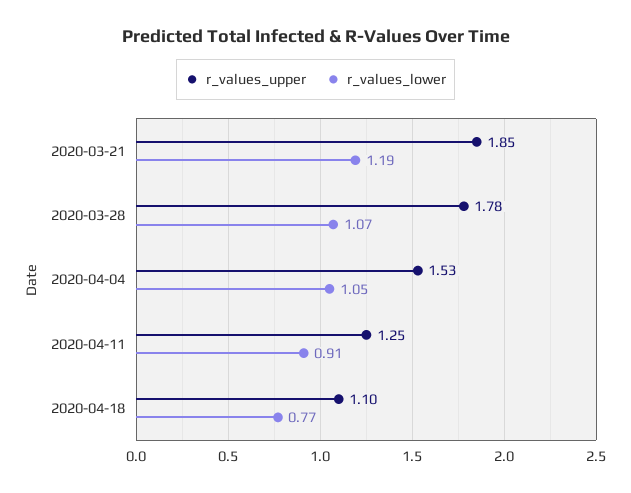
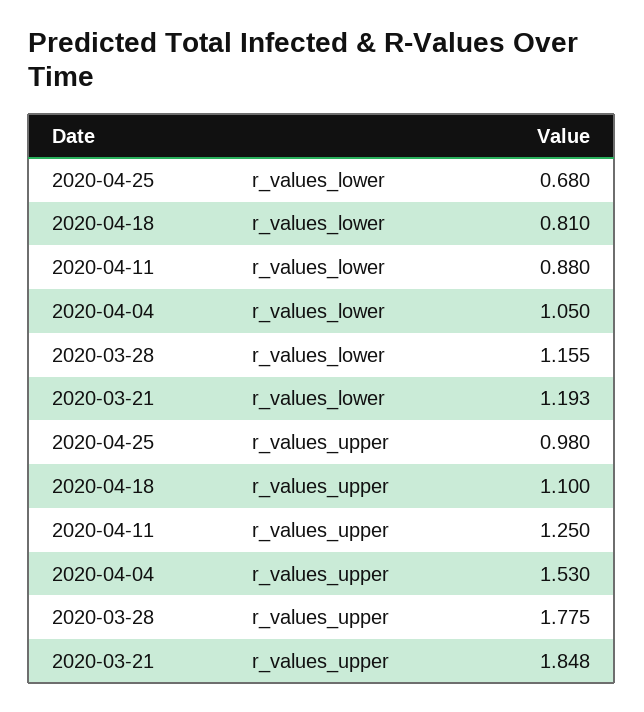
r_values_lower, 2020-03-28: 1.07 -> 1.155
r_values_lower, 2020-04-11: 0.91 -> 0.88
r_values_lower, 2020-04-18: 0.77 -> 0.81
r_values_lower, 2020-04-25: none -> 0.68
r_values_upper, 2020-04-25: none -> 0.98

